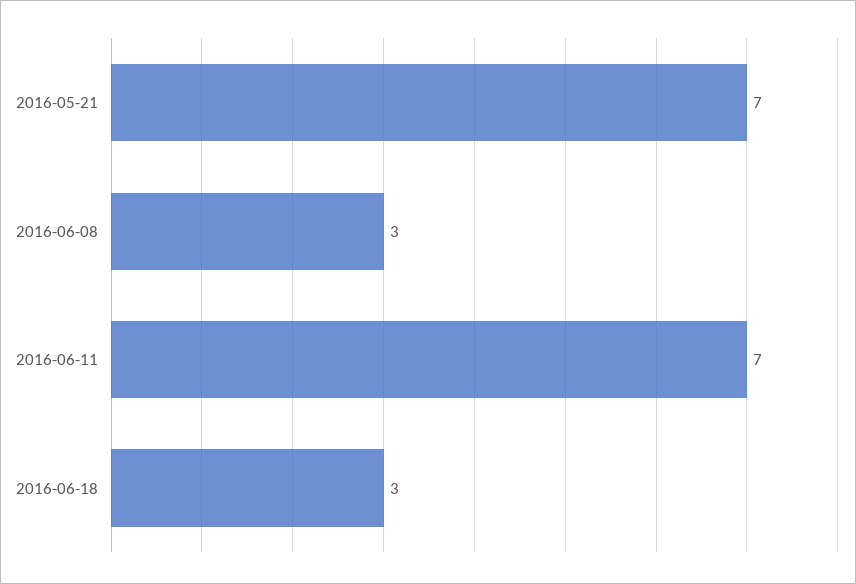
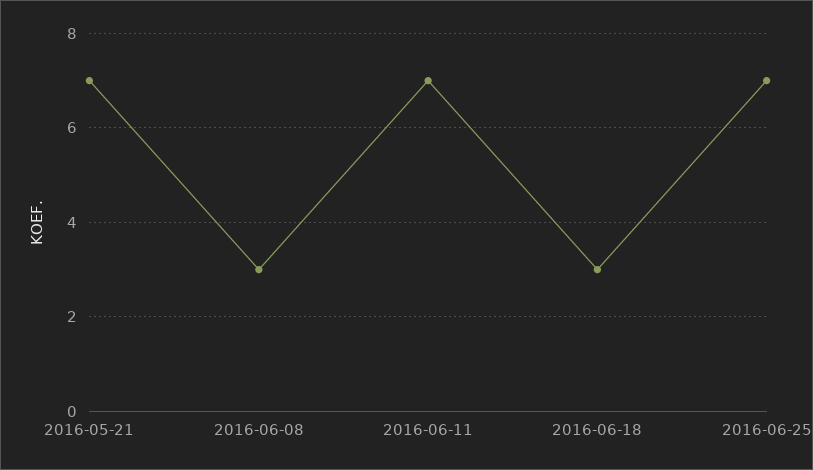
2016-06-25: none -> 7

